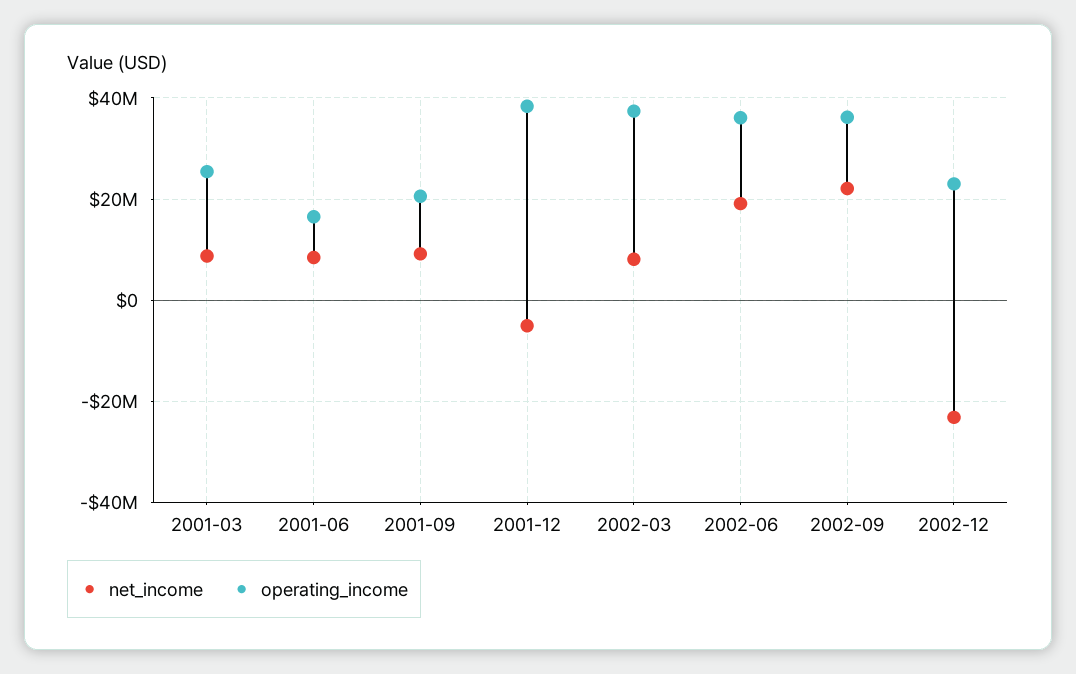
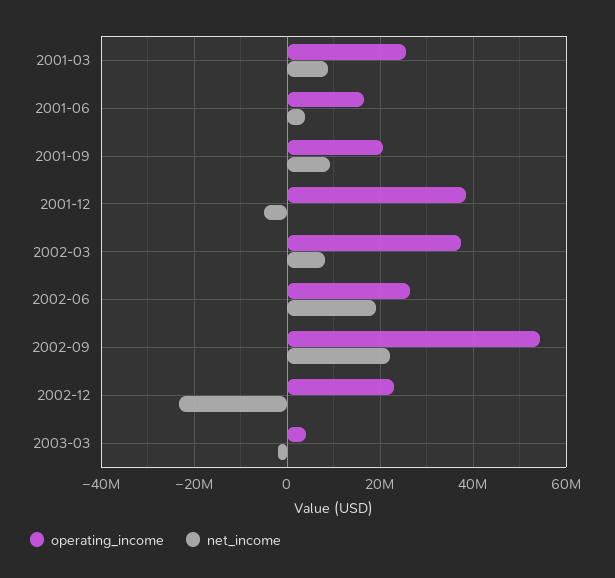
net_income, 2001-06: 8000000 -> 4000000
operating_income, 2002-06: 36000000 -> 26000000
operating_income, 2002-09: 36000000 -> 54000000
operating_income, 2003-03: none -> 4000000
net_income, 2003-03: none -> -2000000

